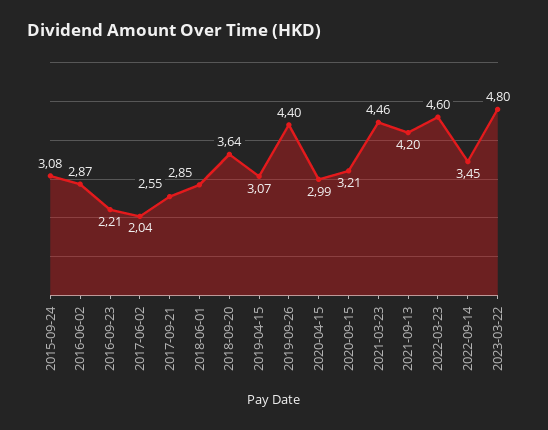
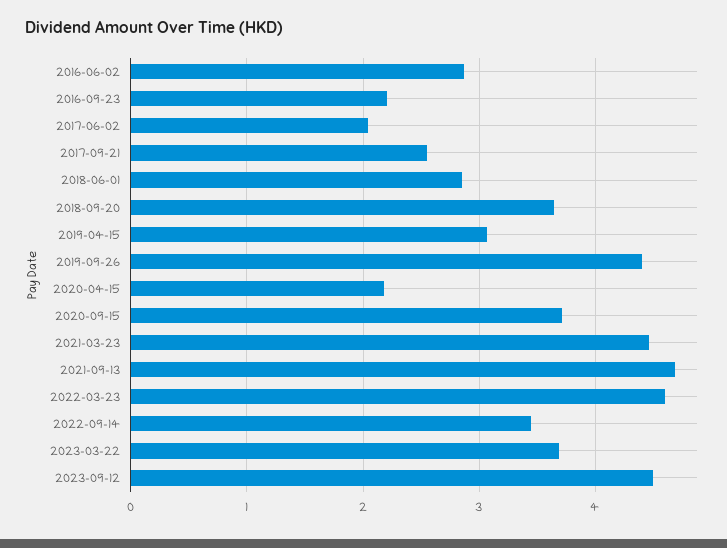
2015-09-24: 3.08 -> none
2020-04-15: 2.99 -> 2.2
2020-09-15: 3.21 -> 3.7
2021-09-13: 4.2 -> 4.7
2023-03-22: 4.8 -> 3.7
2023-09-12: none -> 4.5

